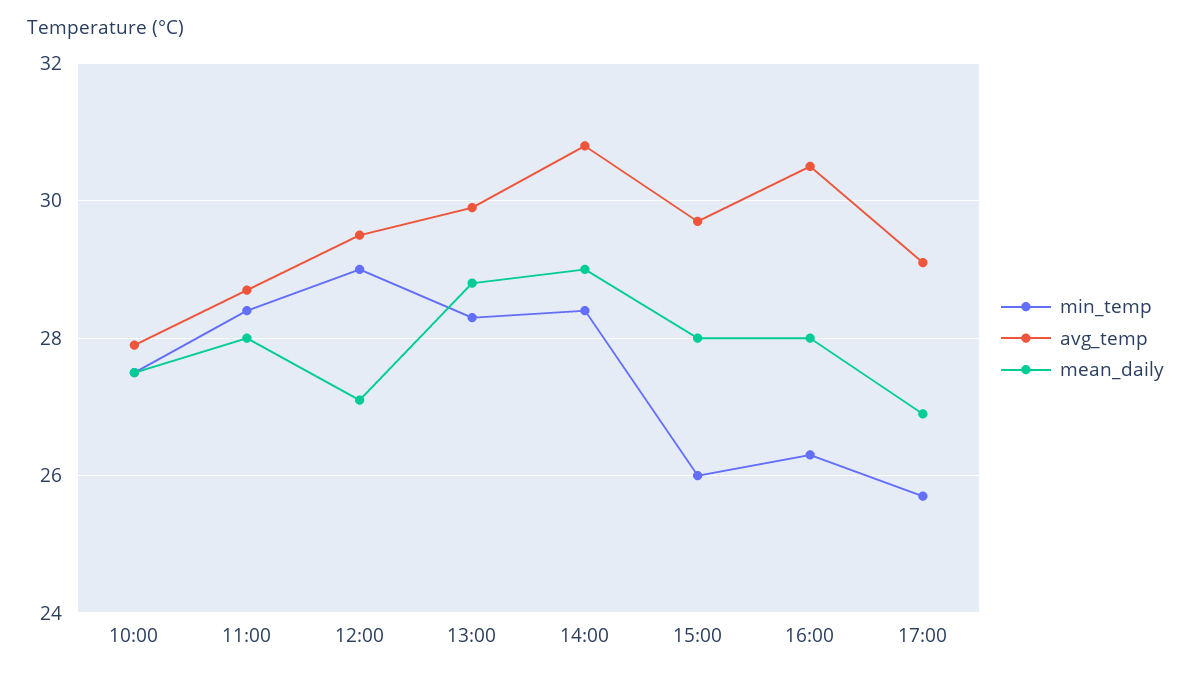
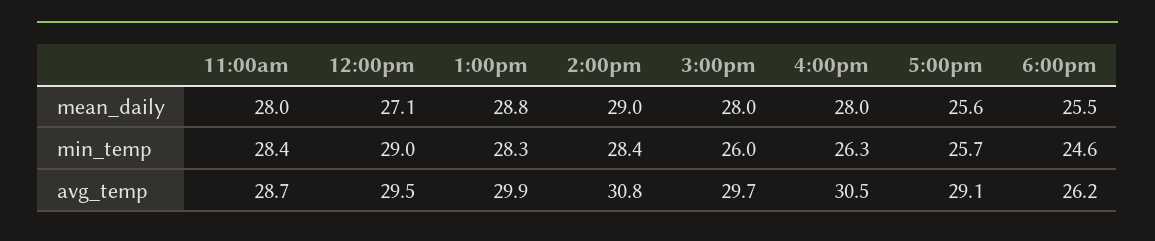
min_temp, 10:00: 27.5 -> none
avg_temp, 10:00: 28 -> none
mean_daily, 10:00: 27.5 -> none
mean_daily, 17:00: 27 -> 25.6
mean_daily, 6:00pm: none -> 25.5
min_temp, 6:00pm: none -> 24.6
avg_temp, 6:00pm: none -> 26.2

